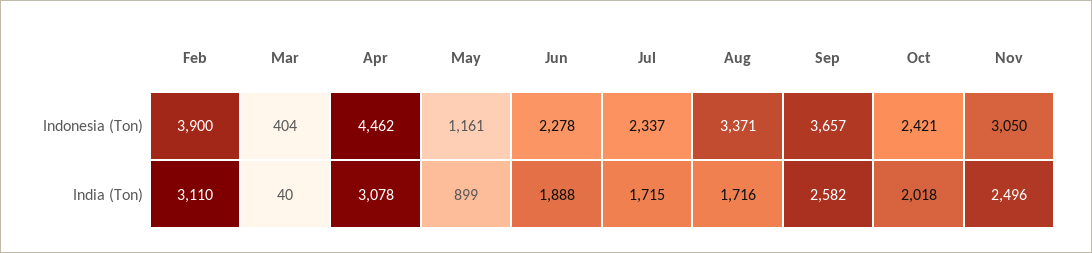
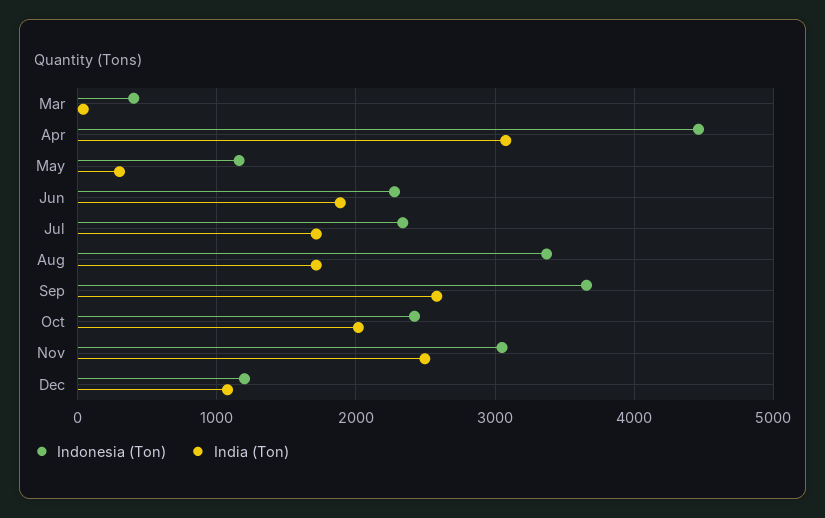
Indonesia (Ton), Feb: 3900 -> none
India (Ton), Feb: 3110 -> none
India (Ton), May: 899 -> 300
Indonesia (Ton), Dec: none -> 1200
India (Ton), Dec: none -> 1100

